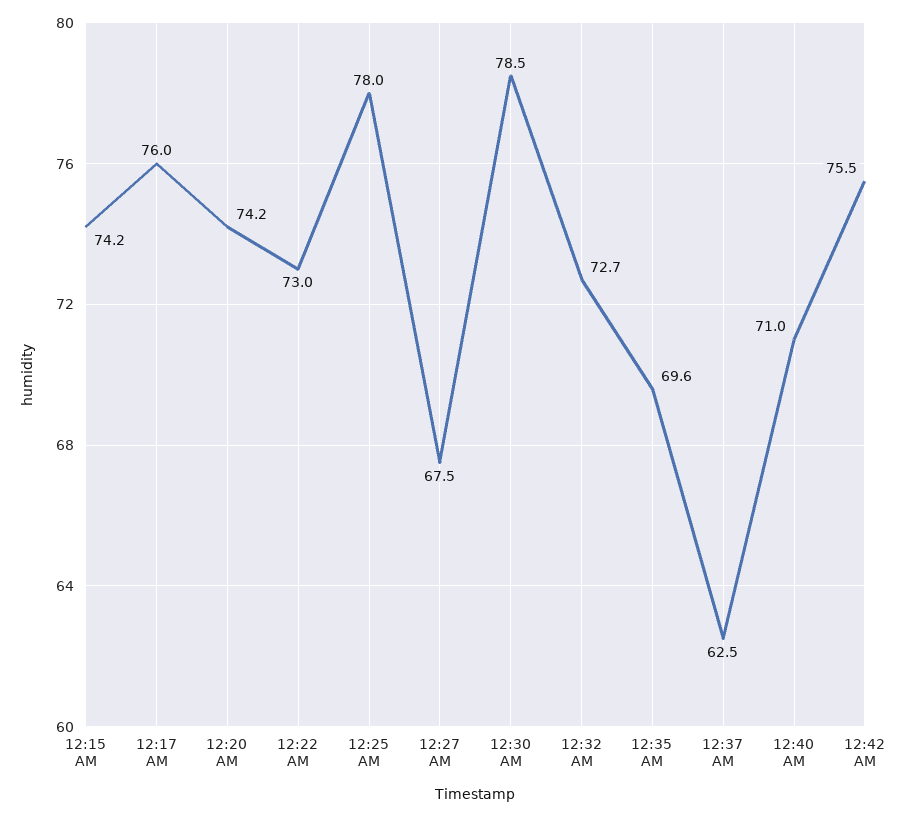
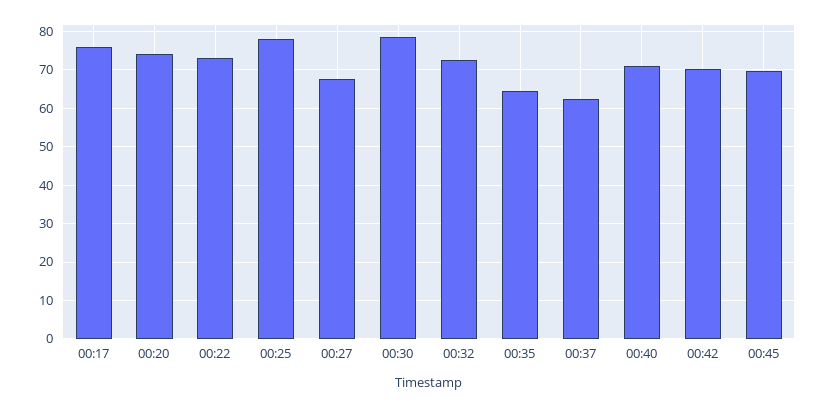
12:15 AM: 74.2 -> none
12:35 AM: 69.6 -> 64
12:42 AM: 75.5 -> 70
00:45: none -> 70

